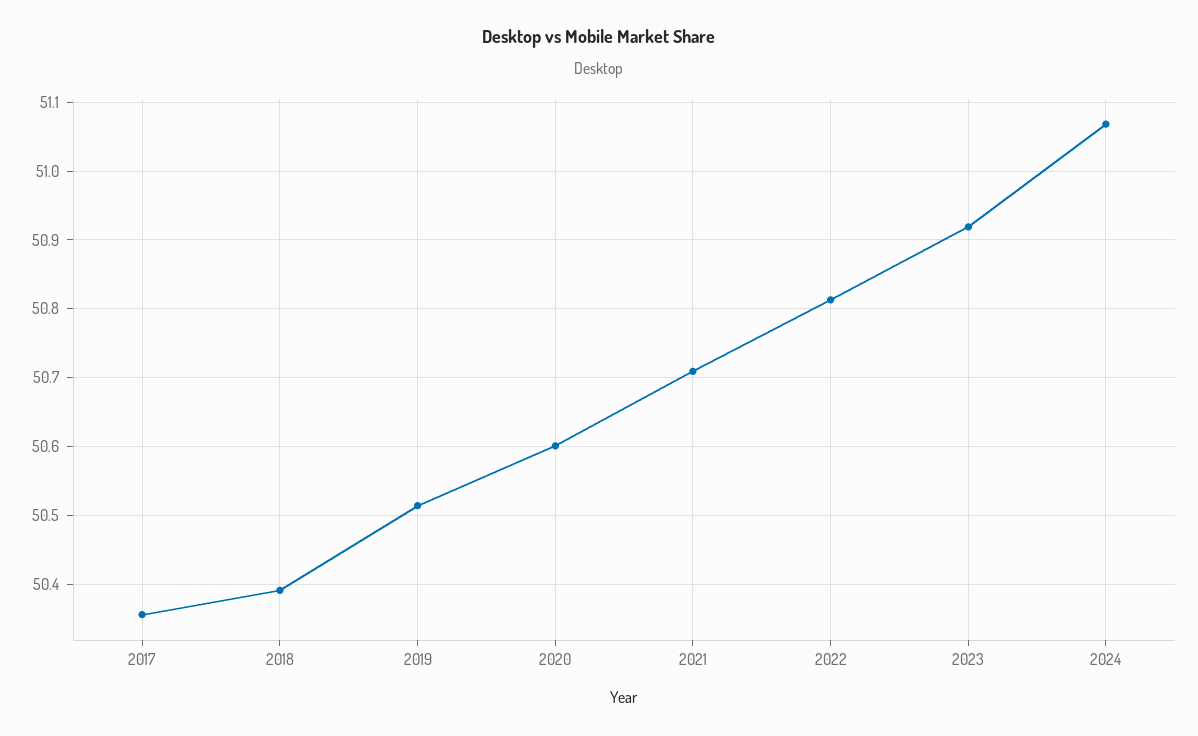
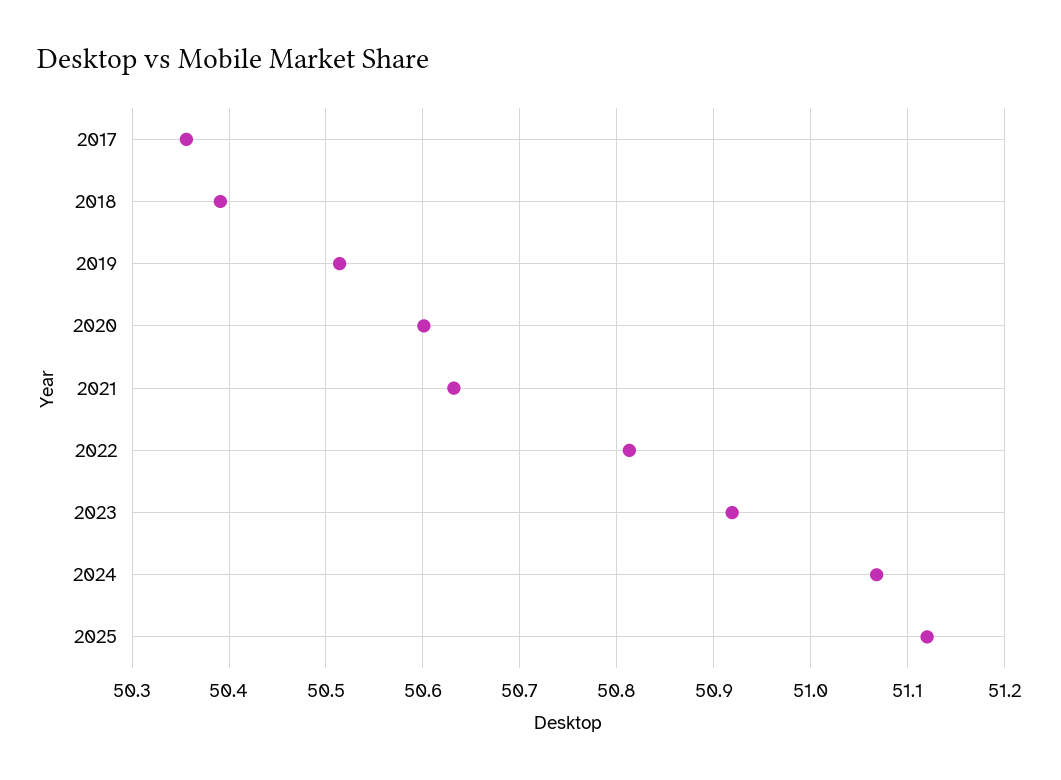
2021: 50.71 -> 50.63
2025: none -> 51.12

